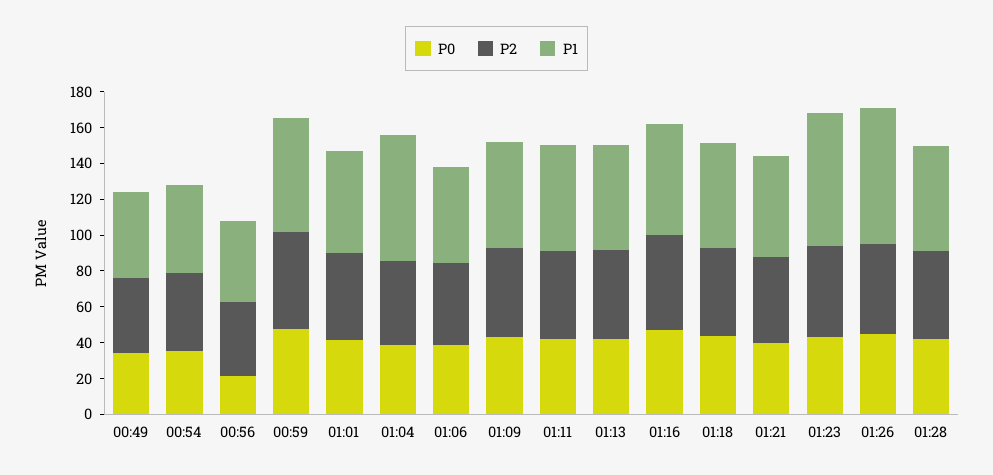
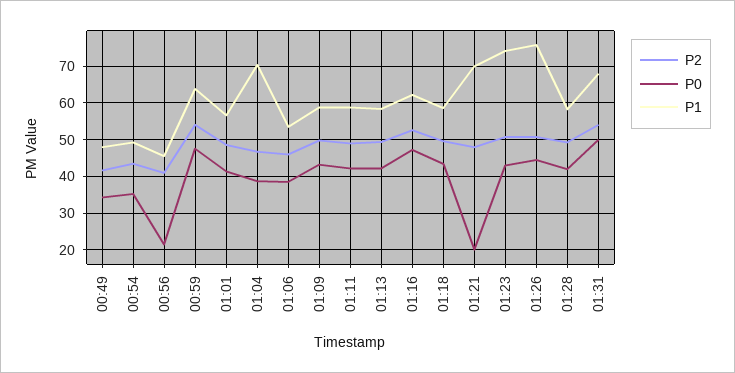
P0, 01:21: 40 -> 20
P1, 01:21: 55 -> 70
P2, 01:31: none -> 54
P0, 01:31: none -> 50
P1, 01:31: none -> 68

